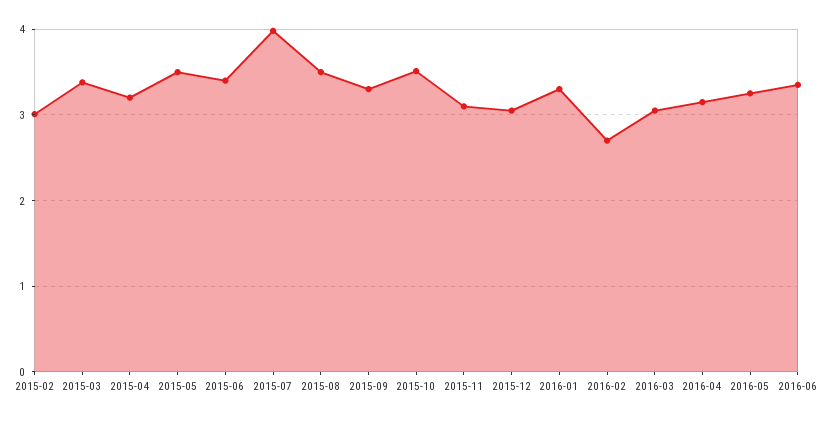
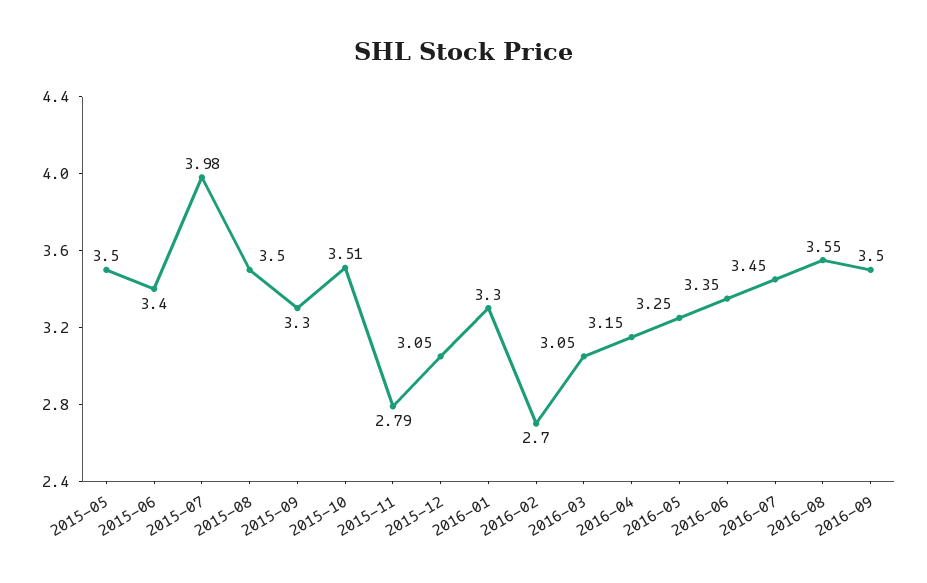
2015-02: 3 -> none
2015-03: 3.4 -> none
2015-04: 3.2 -> none
2015-11: 3.1 -> 2.79
2016-07: none -> 3.45
2016-08: none -> 3.55
2016-09: none -> 3.5

